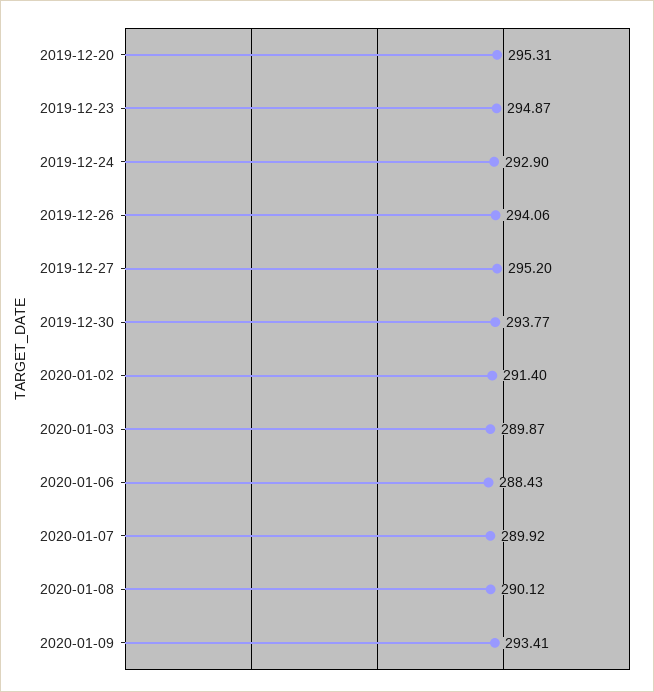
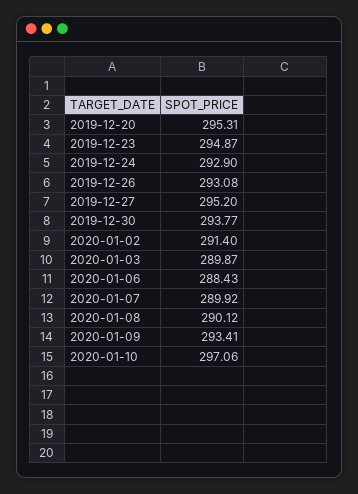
2019-12-26: 294.06 -> 293.08
2020-01-10: none -> 297.06

